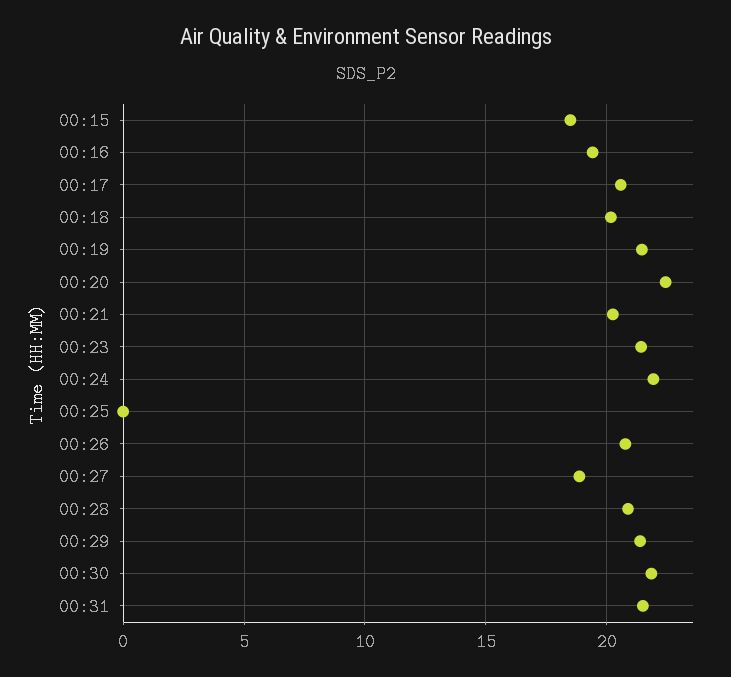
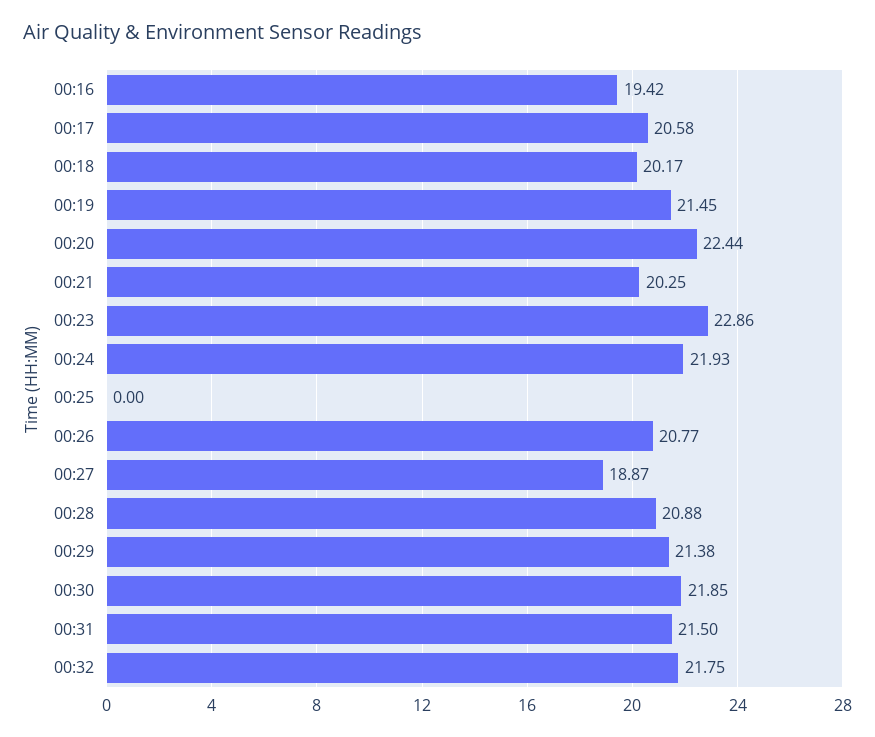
00:15: 18.5 -> none
00:23: 21.5 -> 22.86
00:32: none -> 21.75

